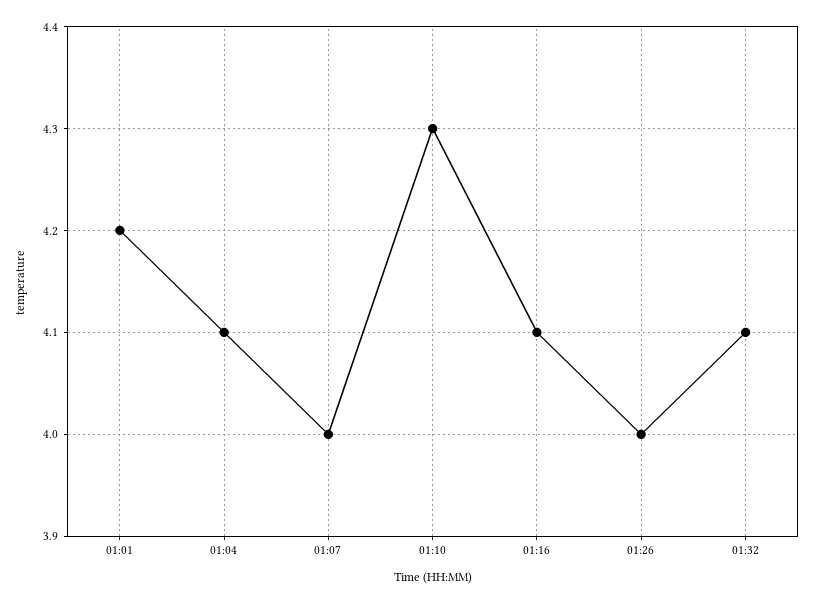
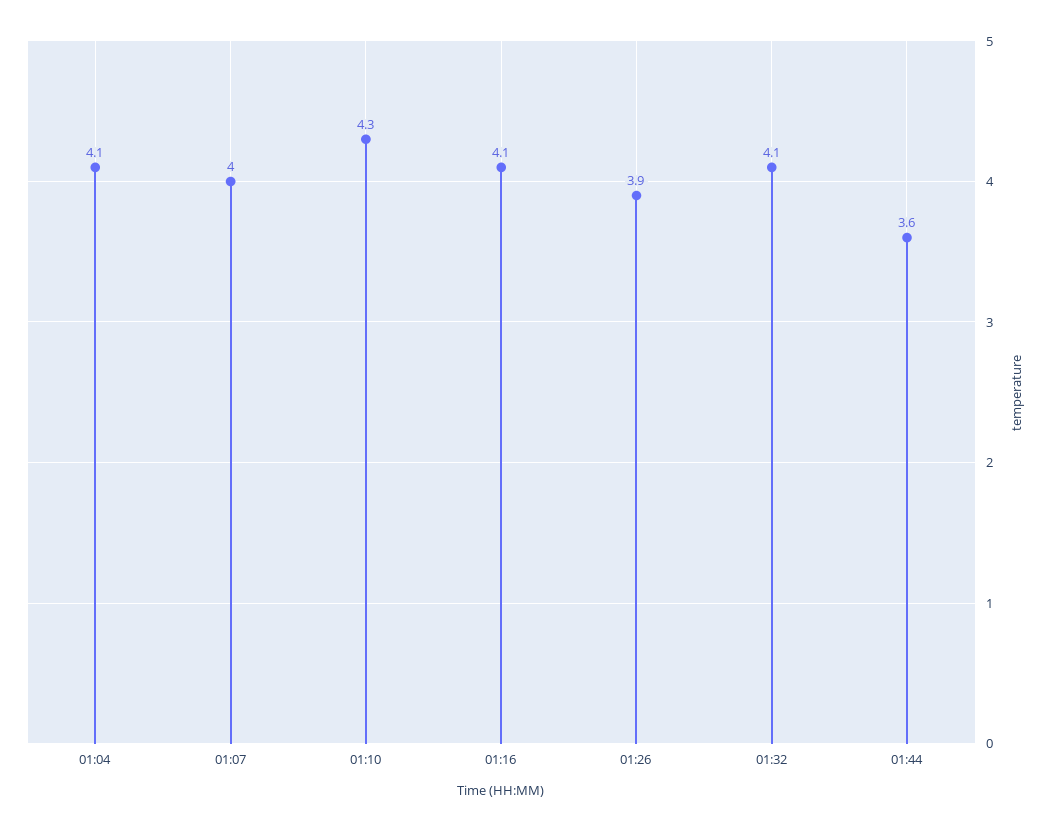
01:01: 4.2 -> none
01:26: 4 -> 3.9
01:44: none -> 3.6

